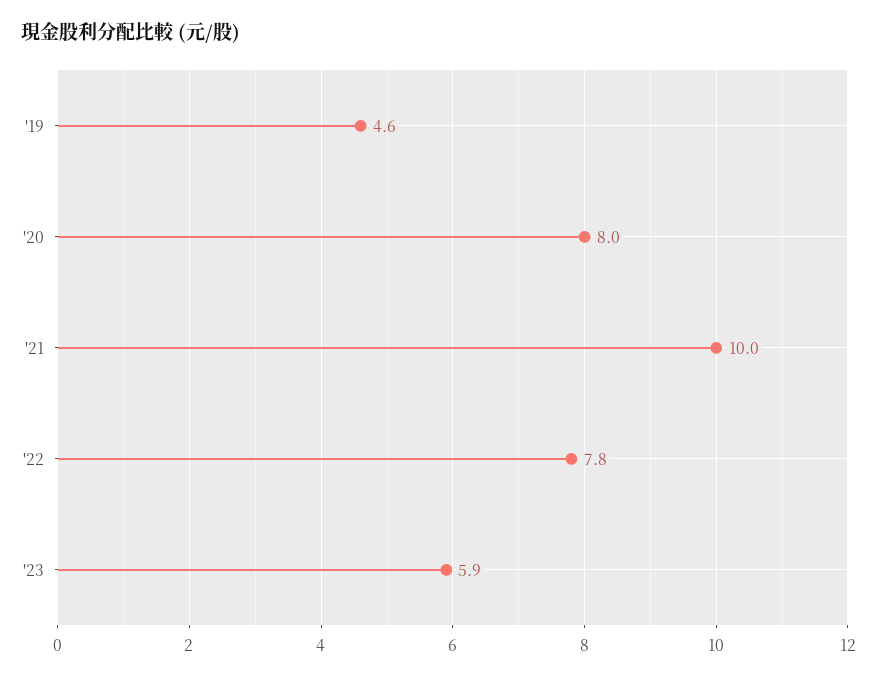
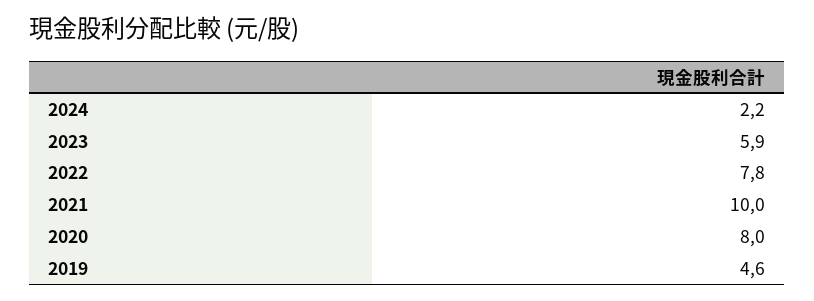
2024: none -> 2.2

